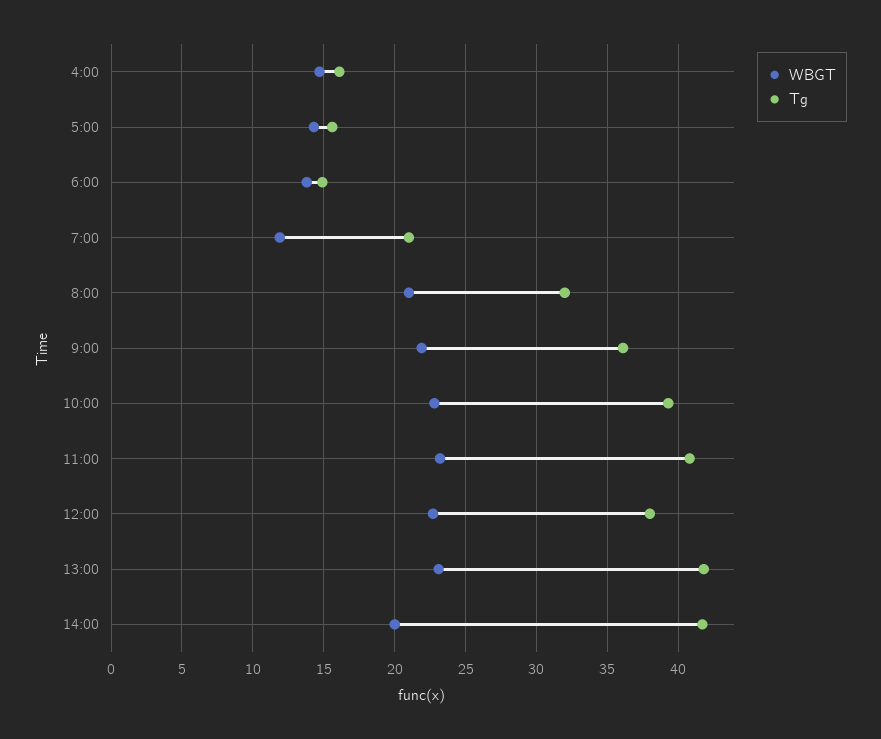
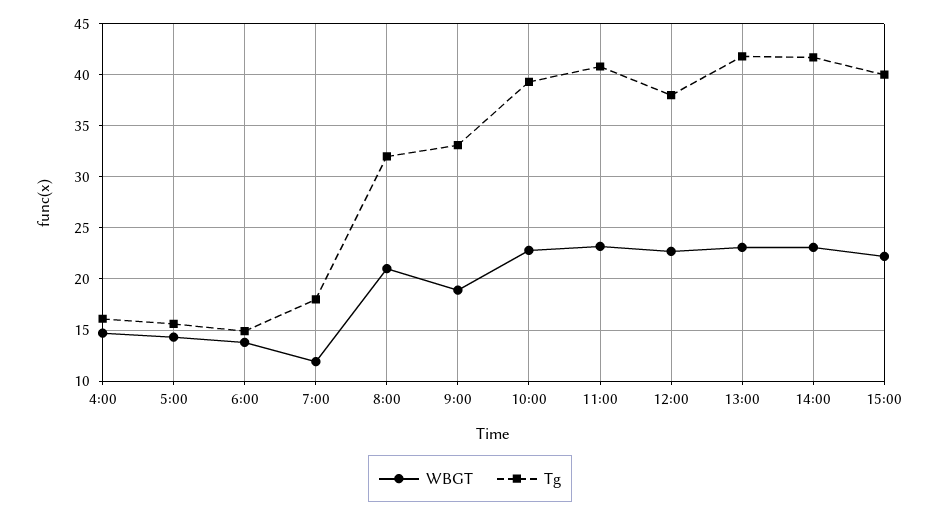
Tg, 7:00: 21 -> 18
WBGT, 9:00: 22 -> 19
Tg, 9:00: 36 -> 33
WBGT, 14:00: 20 -> 23
WBGT, 15:00: none -> 22
Tg, 15:00: none -> 40

